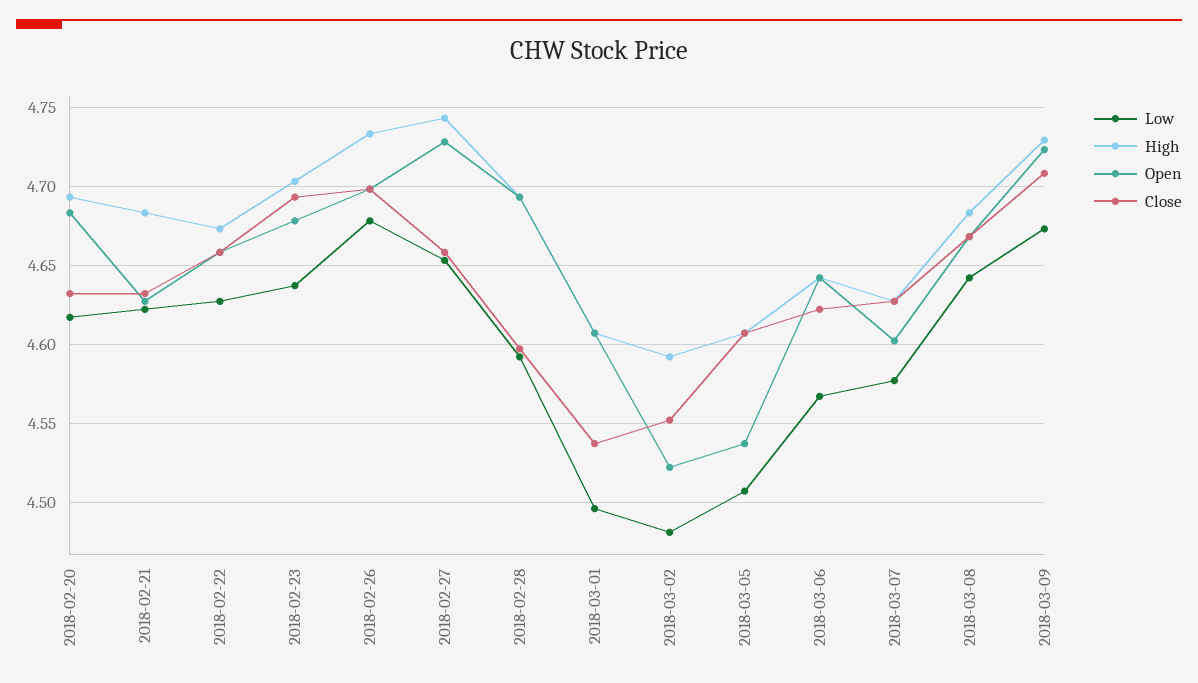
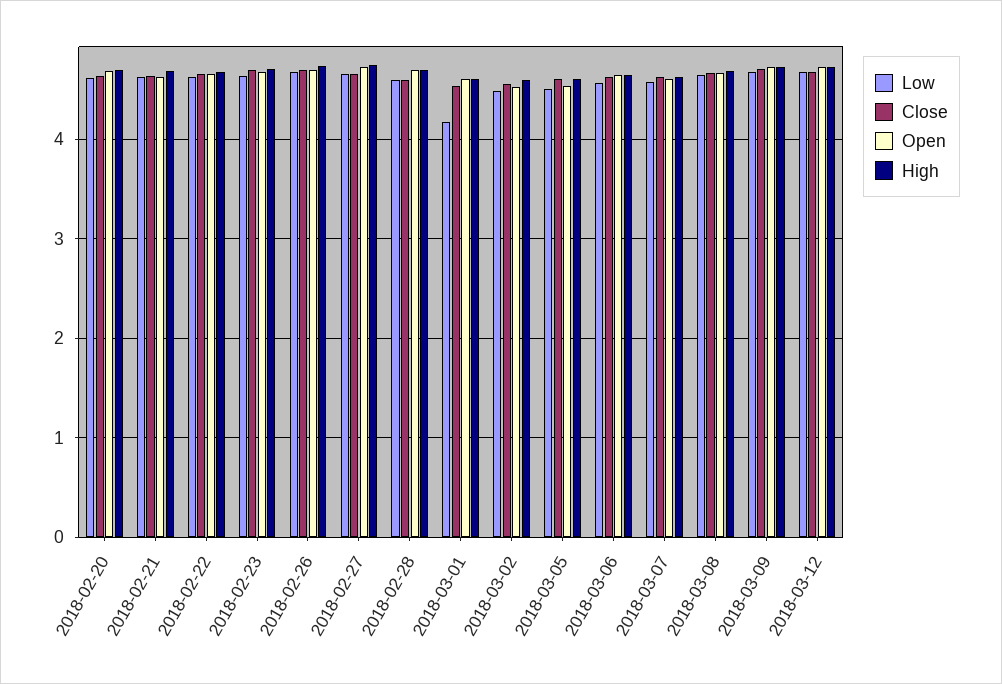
Low, 2018-03-01: 4.495 -> 4.2
Low, 2018-03-12: none -> 4.7
Close, 2018-03-12: none -> 4.7
Open, 2018-03-12: none -> 4.7
High, 2018-03-12: none -> 4.7

